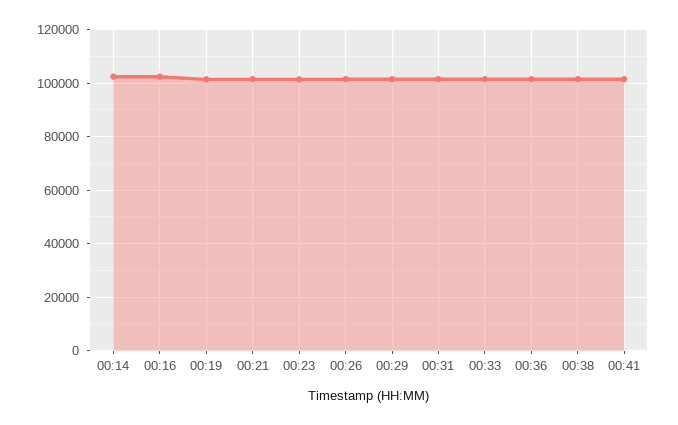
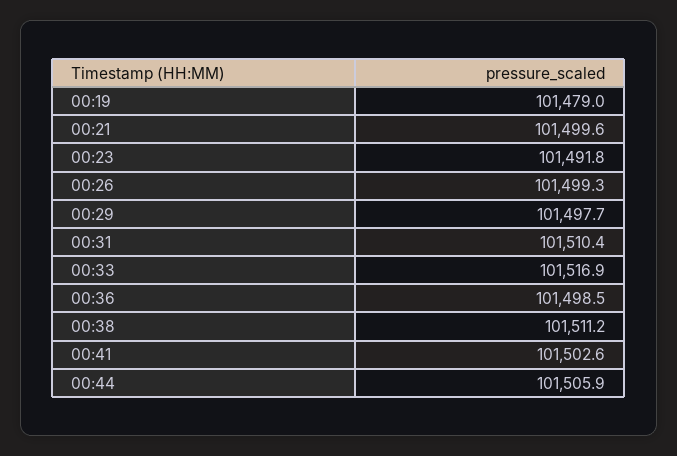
00:14: 102500 -> none
00:16: 102500 -> none
00:44: none -> 101505.9

